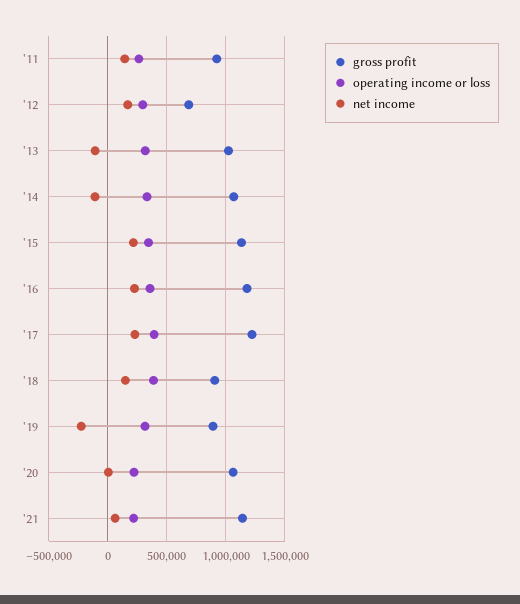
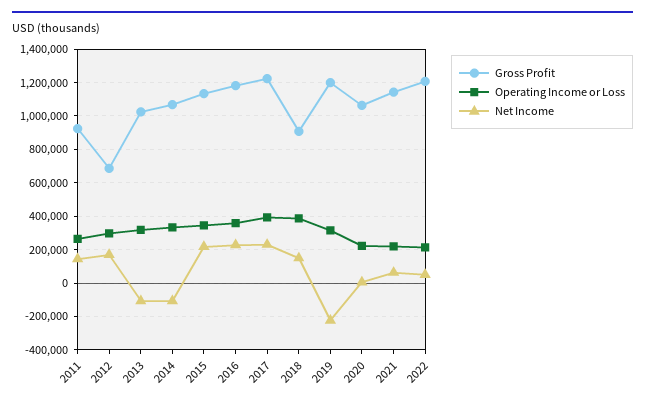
gross profit, '19: 900000 -> 1200000
gross profit, 2022: none -> 1200000
operating income or loss, 2022: none -> 200000
net income, 2022: none -> 50000

